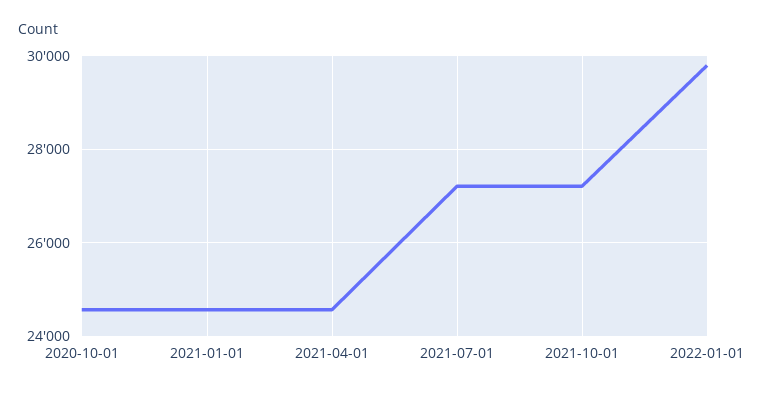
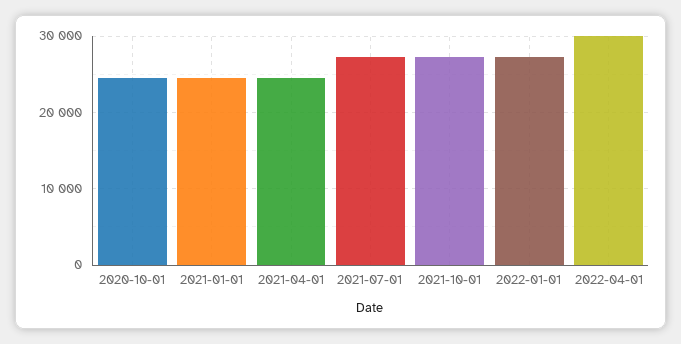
2022-01-01: 29800 -> 27000
2022-04-01: none -> 30000

